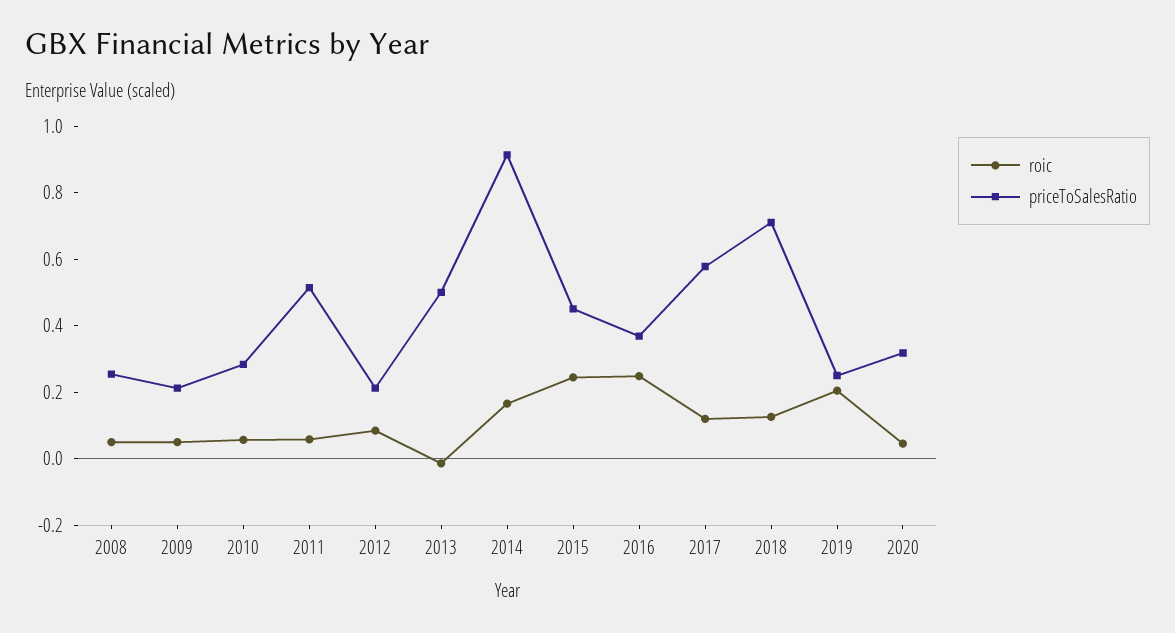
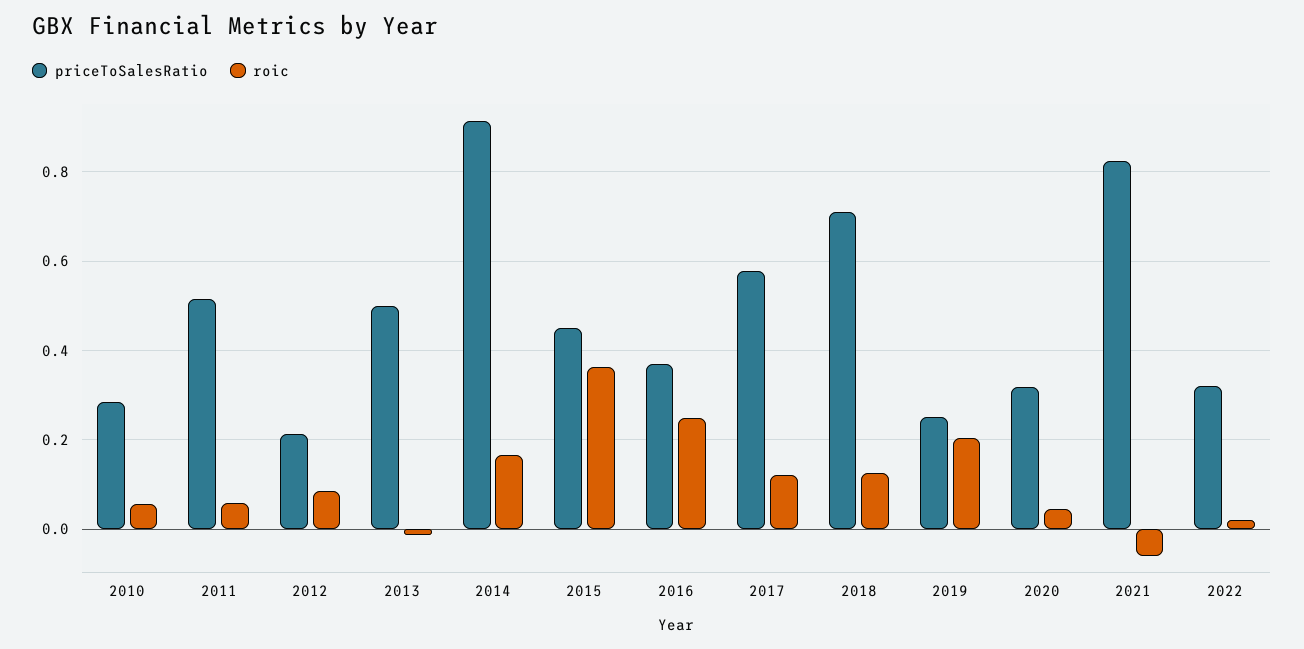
roic, 2008: 0.05 -> none
priceToSalesRatio, 2008: 0.25 -> none
roic, 2009: 0.05 -> none
priceToSalesRatio, 2009: 0.2 -> none
roic, 2015: 0.25 -> 0.36
priceToSalesRatio, 2021: none -> 0.82
roic, 2021: none -> -0.06
priceToSalesRatio, 2022: none -> 0.32
roic, 2022: none -> 0.02

